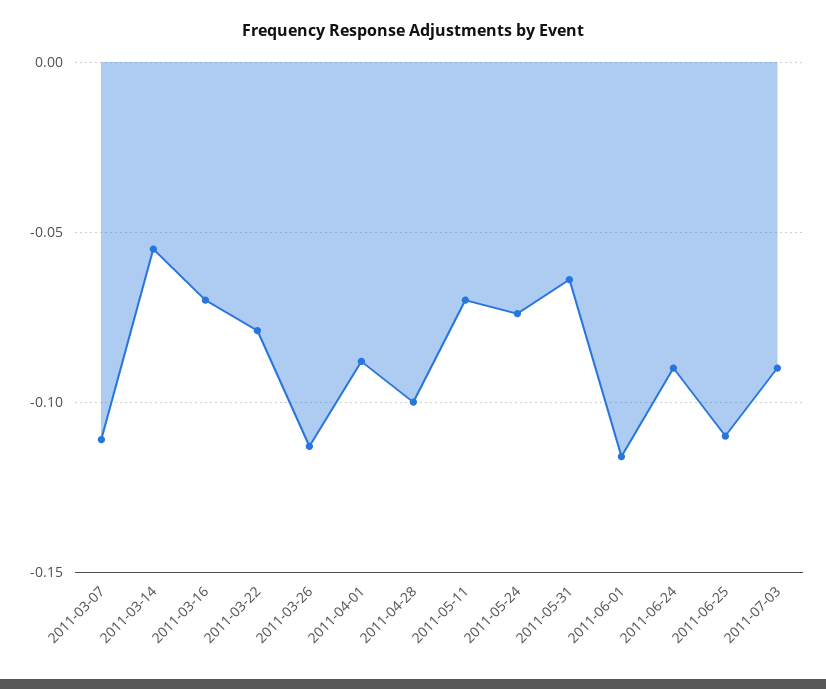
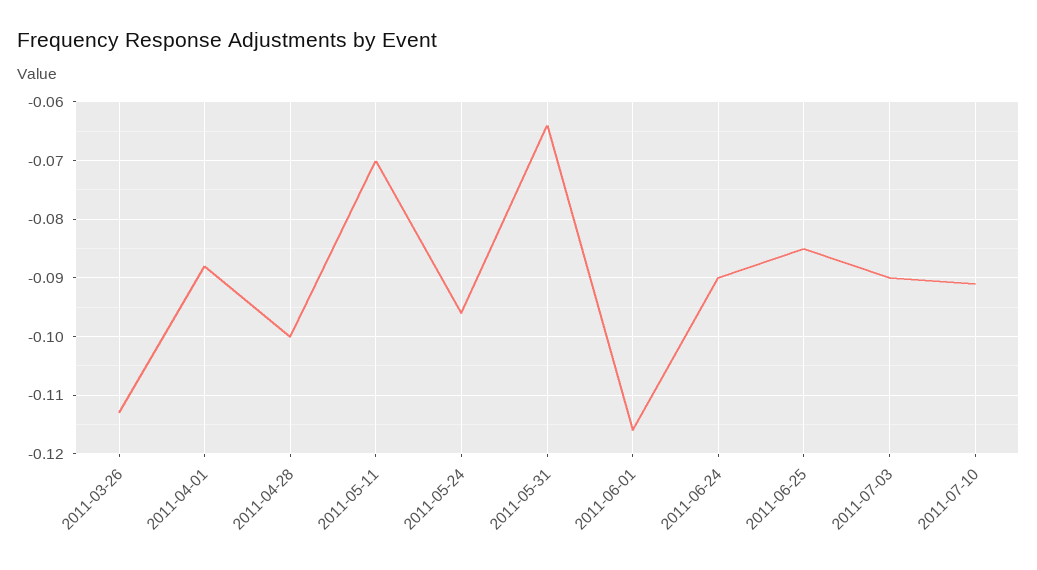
2011-03-07: -0.11 -> none
2011-03-14: -0.055 -> none
2011-03-16: -0.07 -> none
2011-03-22: -0.08 -> none
2011-05-24: -0.075 -> -0.095
2011-06-25: -0.11 -> -0.085
2011-07-10: none -> -0.09

